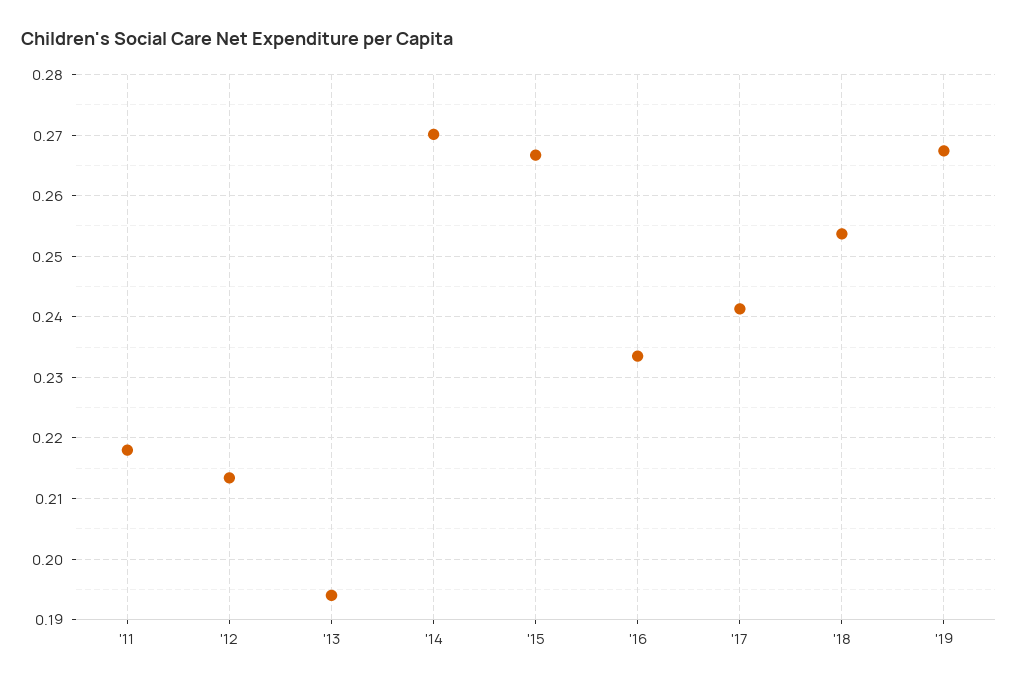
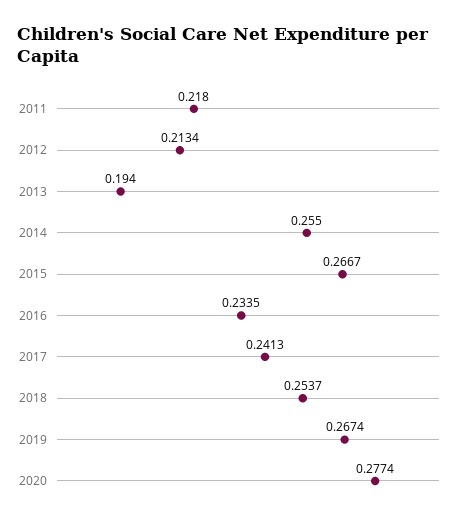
'14: 0.27 -> 0.255
2020: none -> 0.2774

